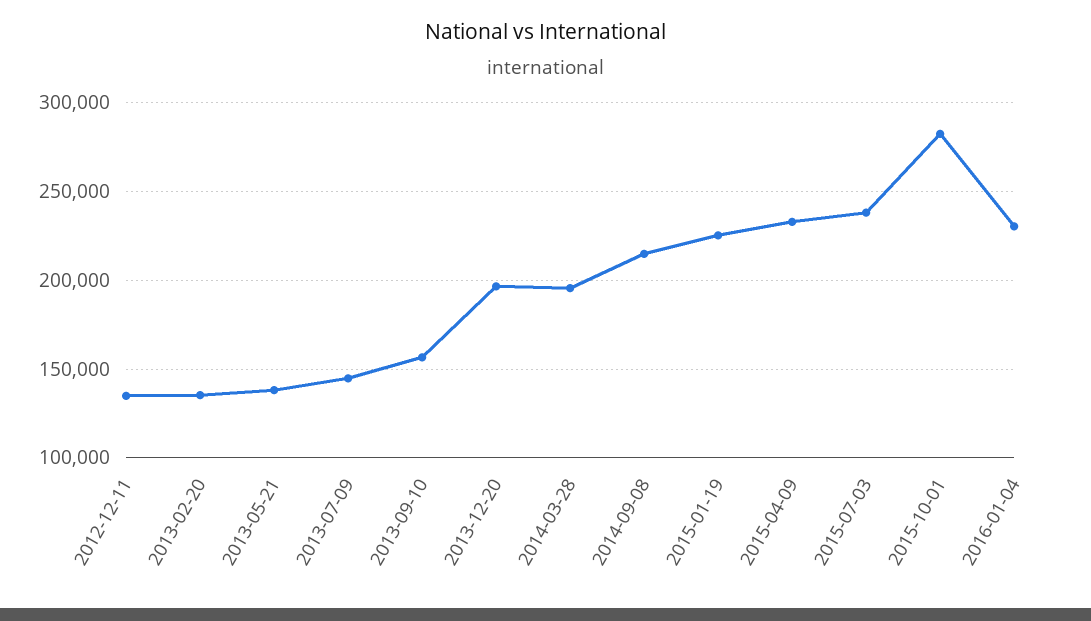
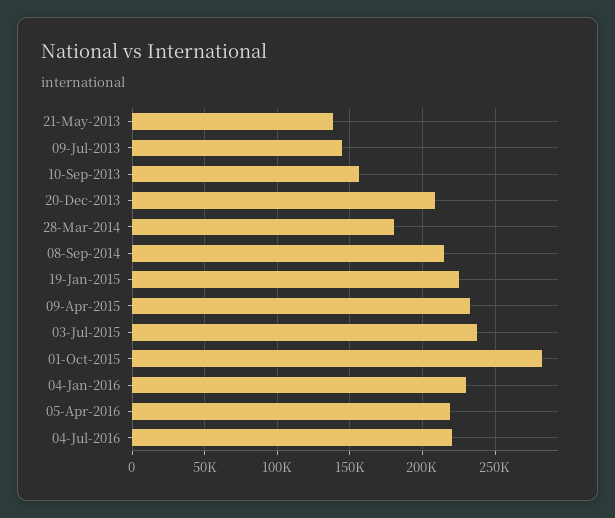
2012-12-11: 135000 -> none
2013-02-20: 135000 -> none
2013-12-20: 195000 -> 210000
2014-03-28: 195000 -> 180000
05-Apr-2016: none -> 220000
04-Jul-2016: none -> 220000

